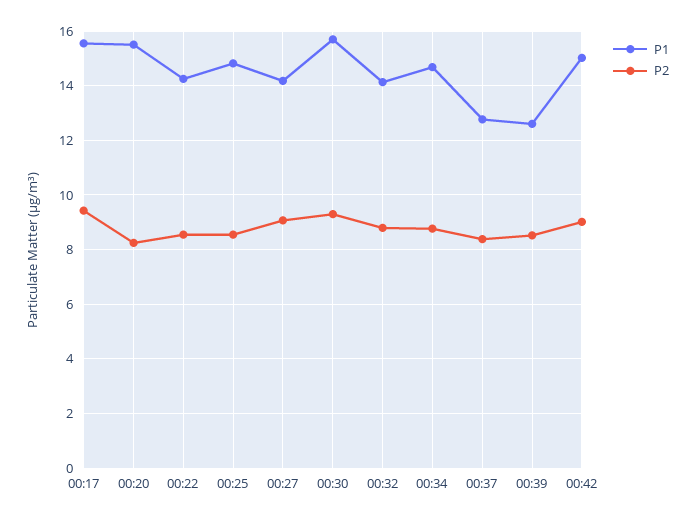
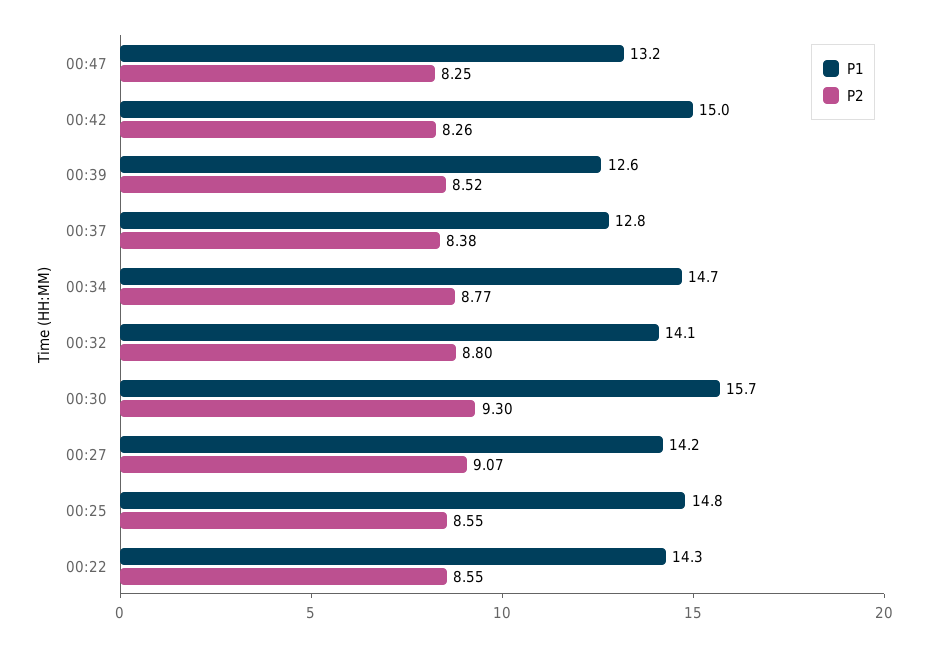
P1, 00:17: 15.5 -> none
P2, 00:17: 9.5 -> none
P1, 00:20: 15.5 -> none
P2, 00:20: 8.25 -> none
P2, 00:42: 9 -> 8.26
P1, 00:47: none -> 13.2
P2, 00:47: none -> 8.25

